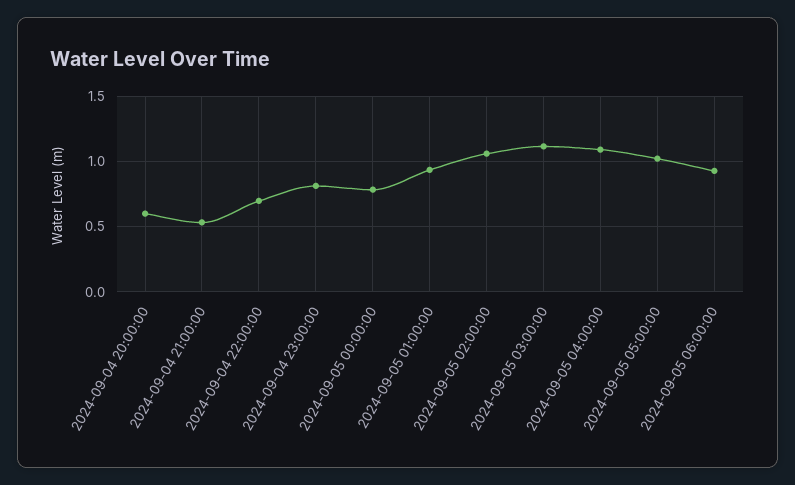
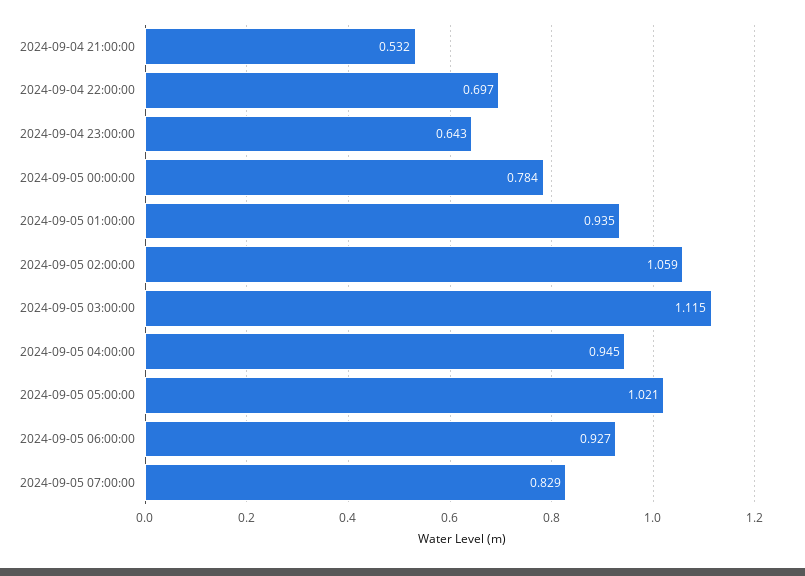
2024-09-04 20:00:00: 0.6 -> none
2024-09-04 23:00:00: 0.8 -> 0.643
2024-09-05 04:00:00: 1.1 -> 0.945
2024-09-05 07:00:00: none -> 0.829

